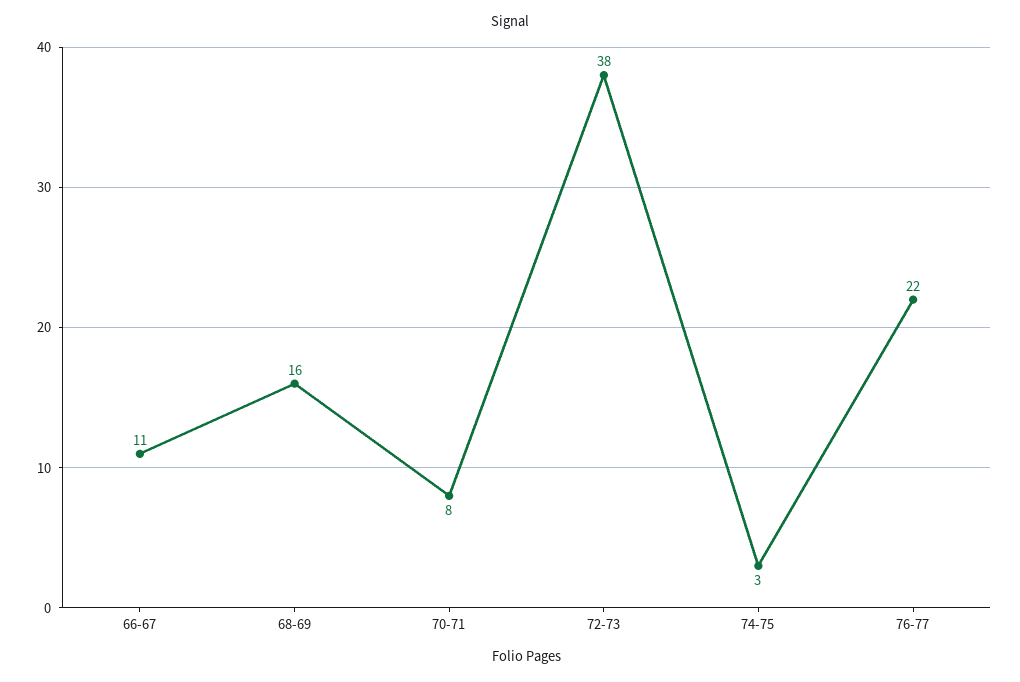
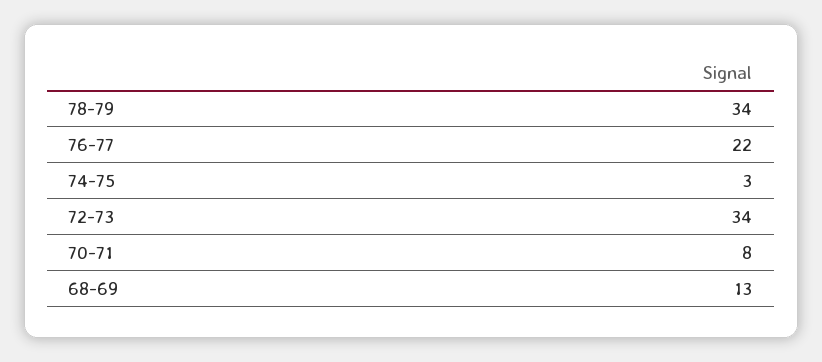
66-67: 11 -> none
68-69: 16 -> 13
72-73: 38 -> 34
78-79: none -> 34

